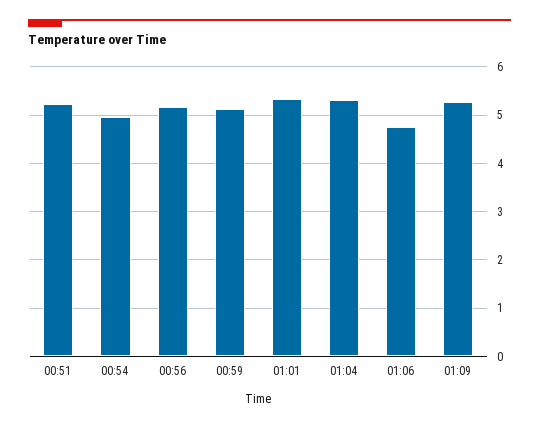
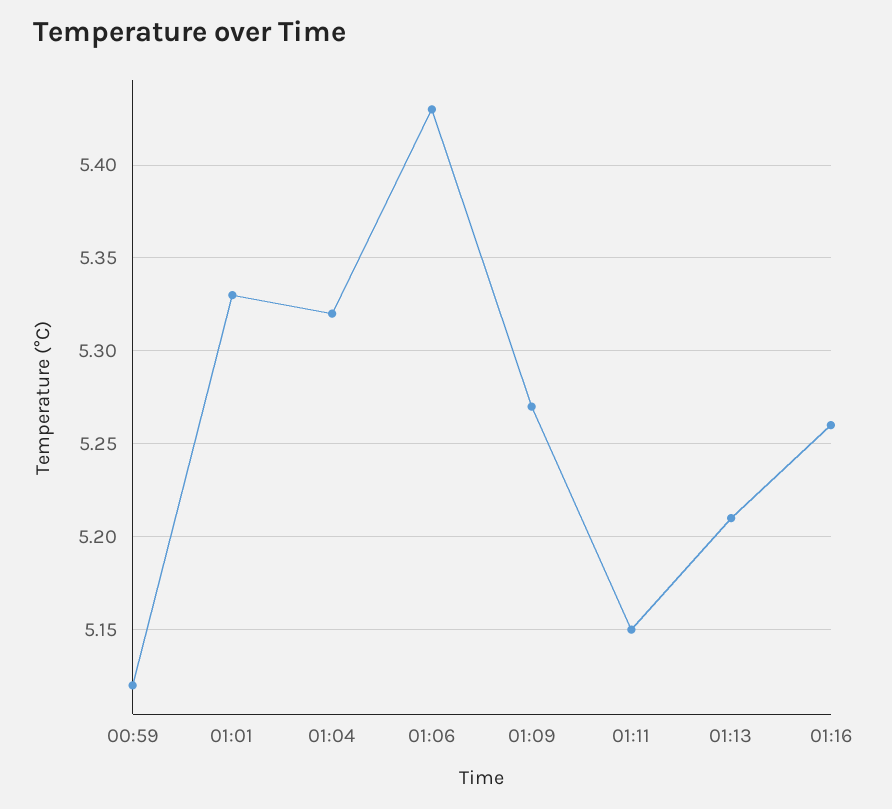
00:51: 5.2 -> none
00:54: 5 -> none
00:56: 5.2 -> none
01:06: 4.8 -> 5.43
01:11: none -> 5.15
01:13: none -> 5.21
01:16: none -> 5.26

